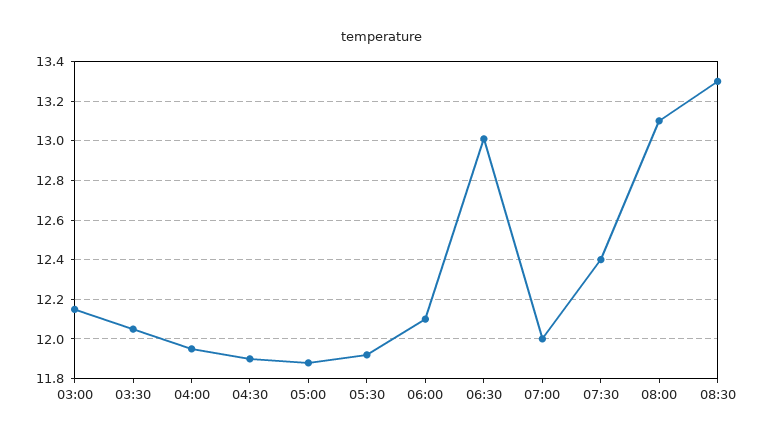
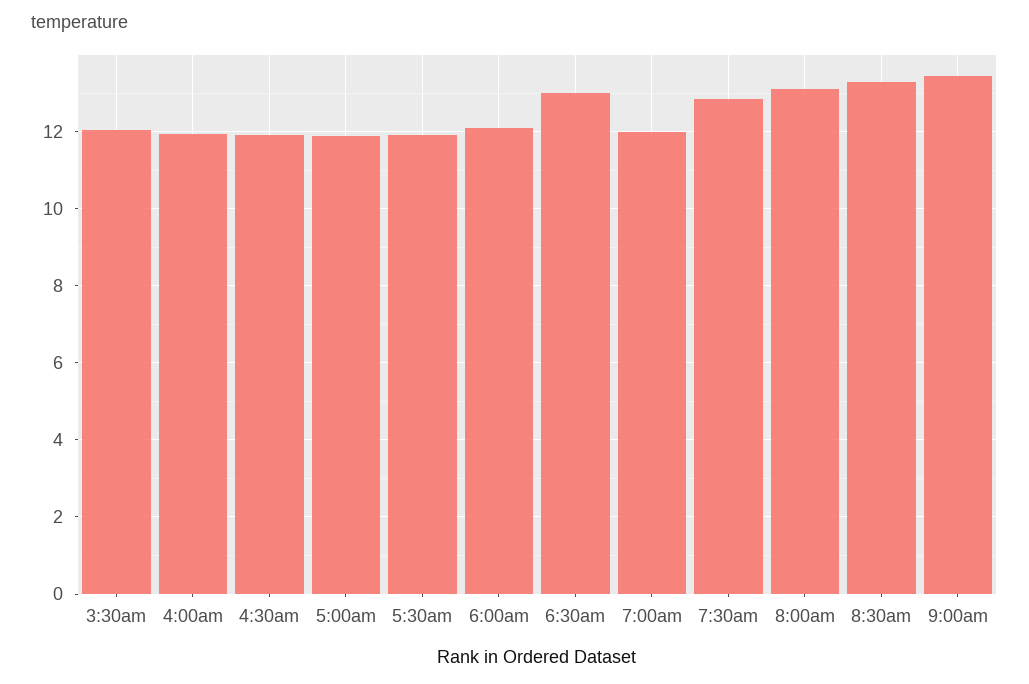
03:00: 12.15 -> none
07:30: 12.4 -> 12.8
9:00am: none -> 13.4

